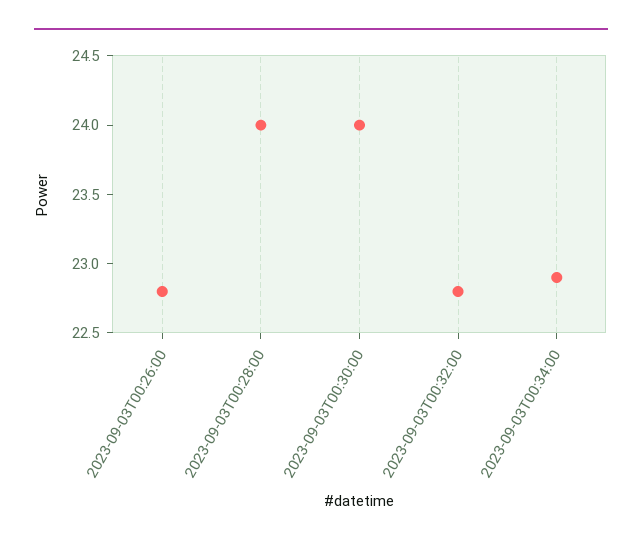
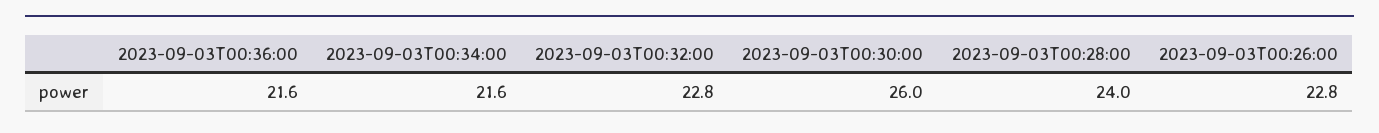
2023-09-03T00:30:00: 24 -> 26
2023-09-03T00:34:00: 22.9 -> 21.6
2023-09-03T00:36:00: none -> 21.6

